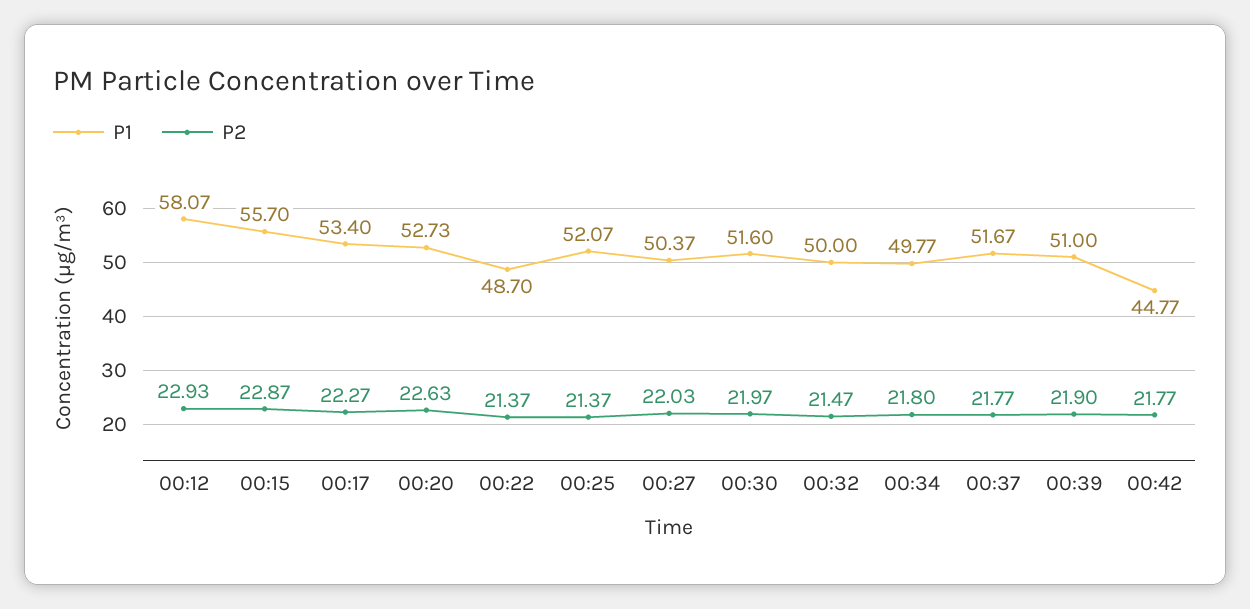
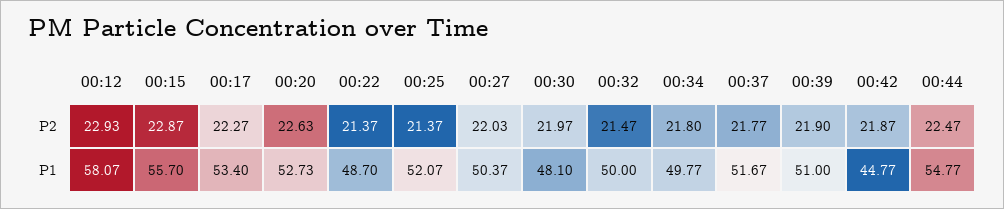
P1, 00:30: 51.6 -> 48.1
P2, 00:42: 21.77 -> 21.87
P2, 00:44: none -> 22.47
P1, 00:44: none -> 54.77

